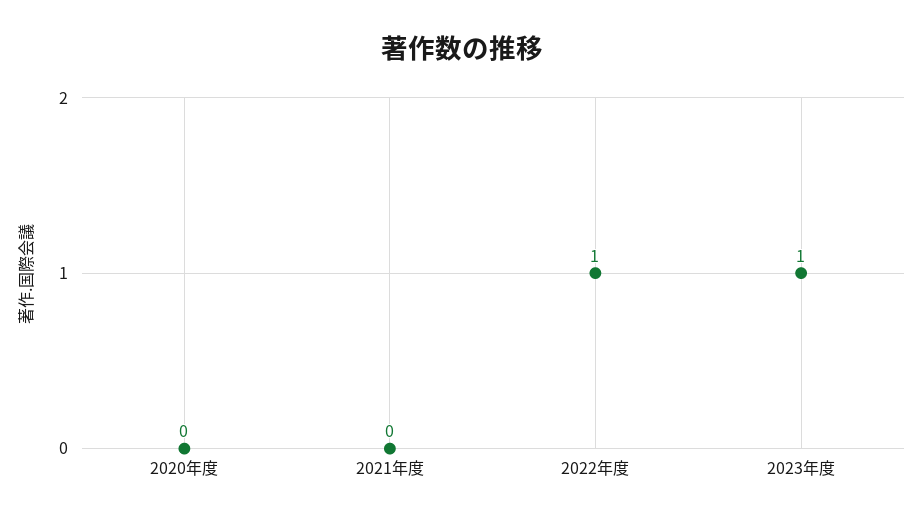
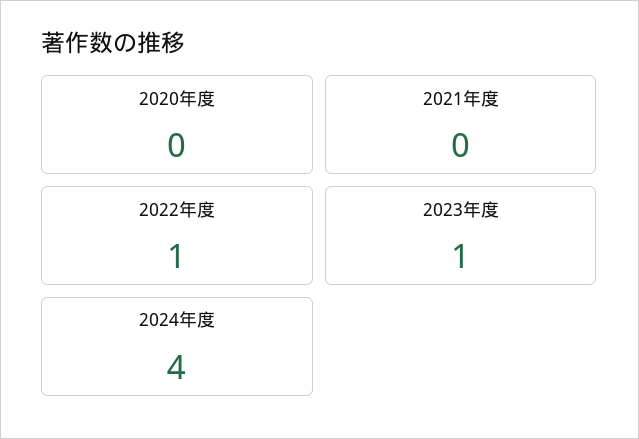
2024年度: none -> 4

